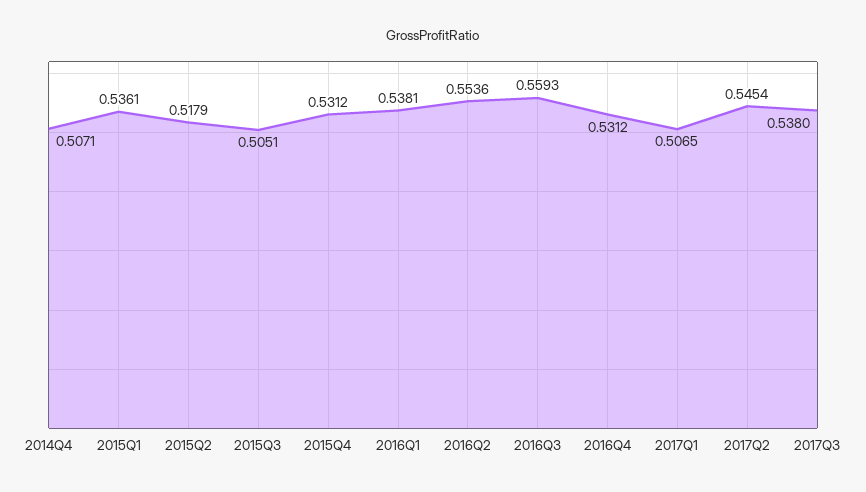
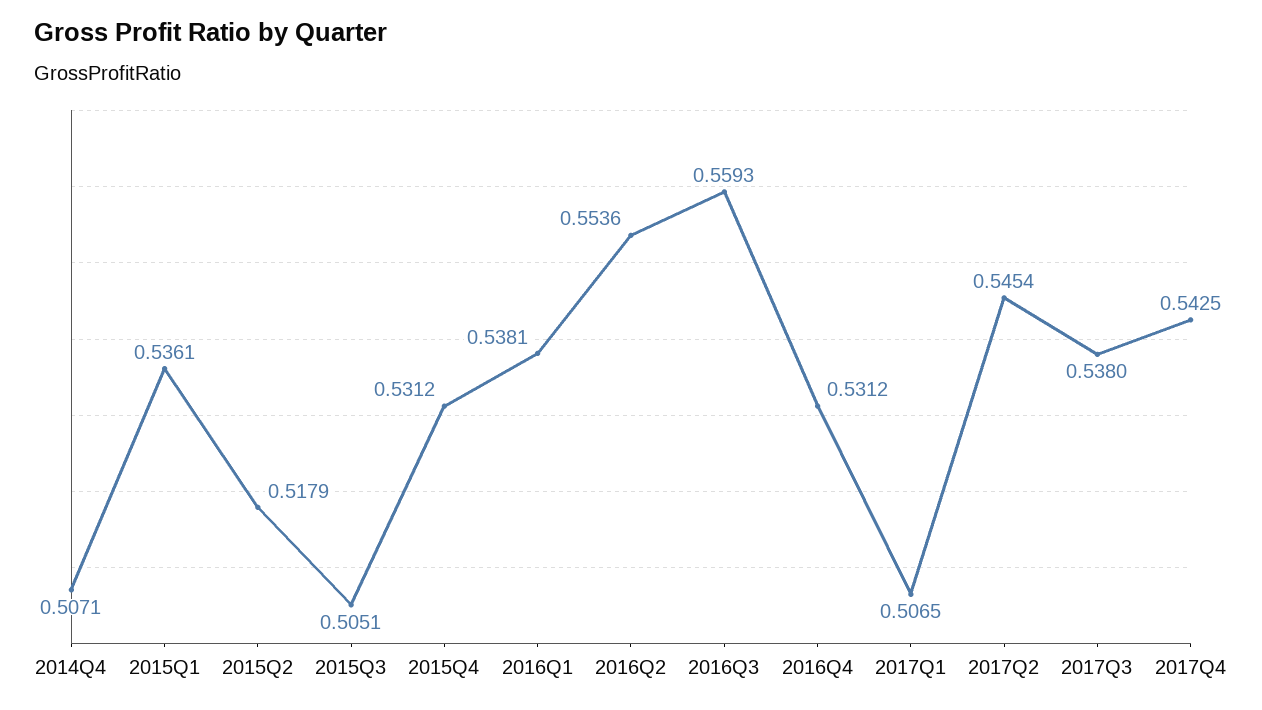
2017Q4: none -> 0.5425

